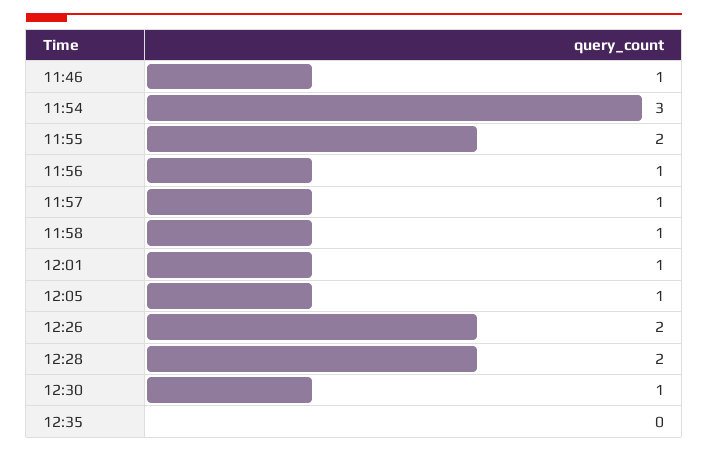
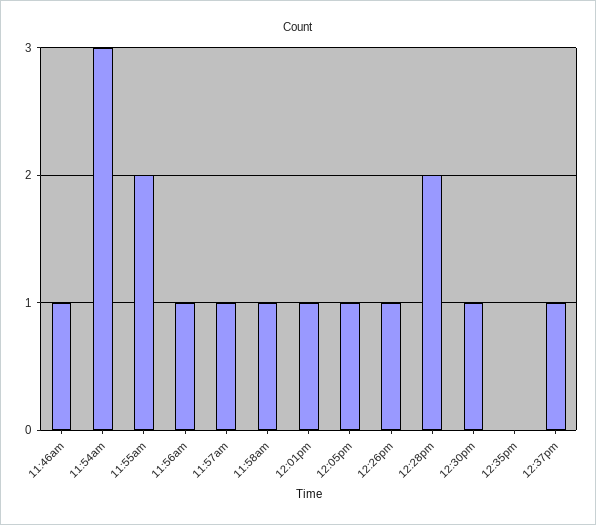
12:26: 2 -> 1
12:37pm: none -> 1

